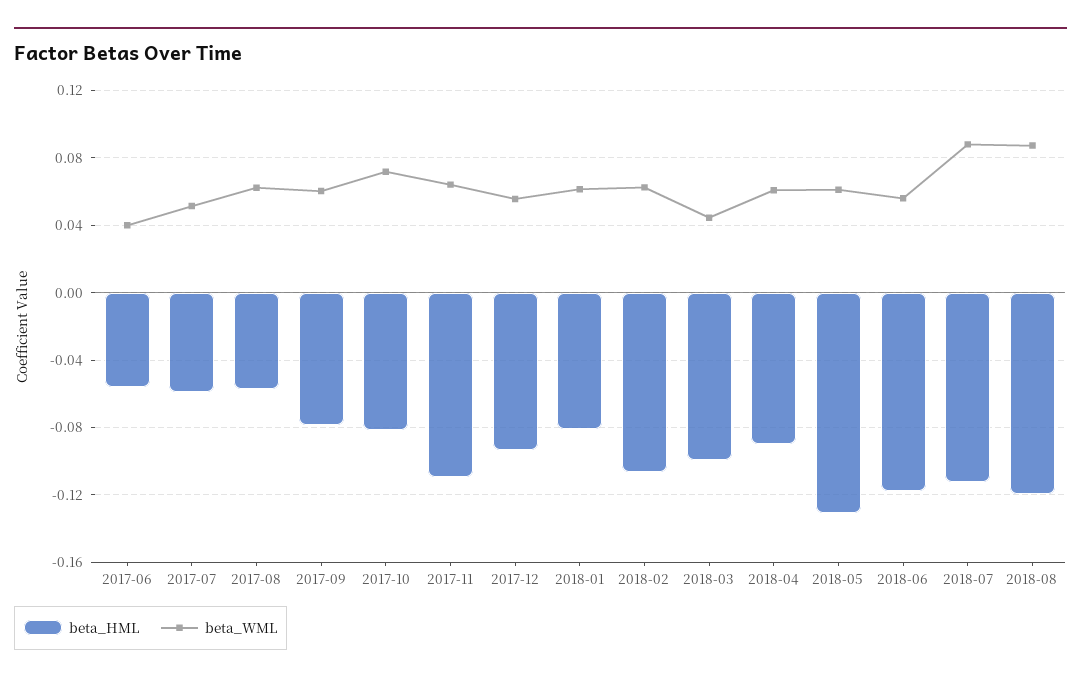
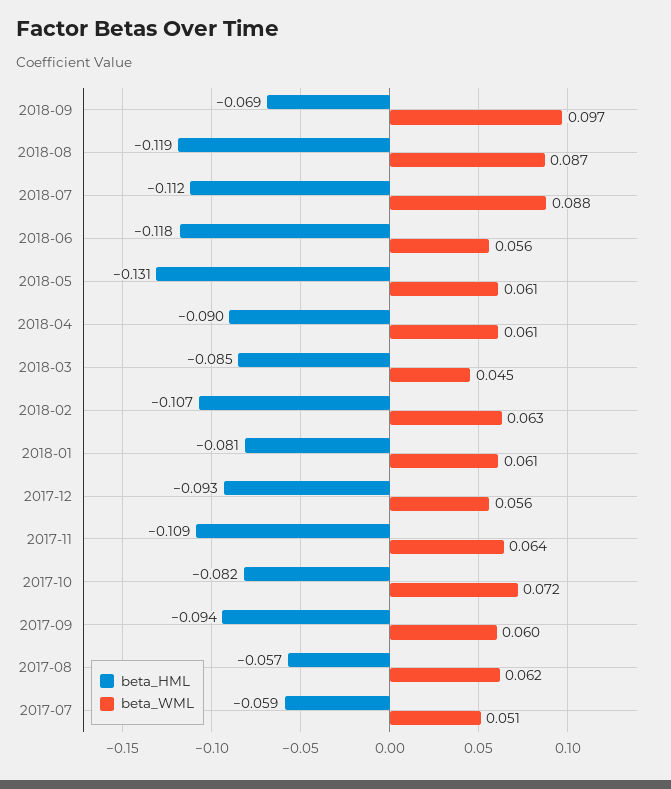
beta_HML, 2017-06: -0.055 -> none
beta_WML, 2017-06: 0.04 -> none
beta_HML, 2017-09: -0.08 -> -0.094
beta_HML, 2018-03: -0.1 -> -0.085
beta_HML, 2018-09: none -> -0.069
beta_WML, 2018-09: none -> 0.097

